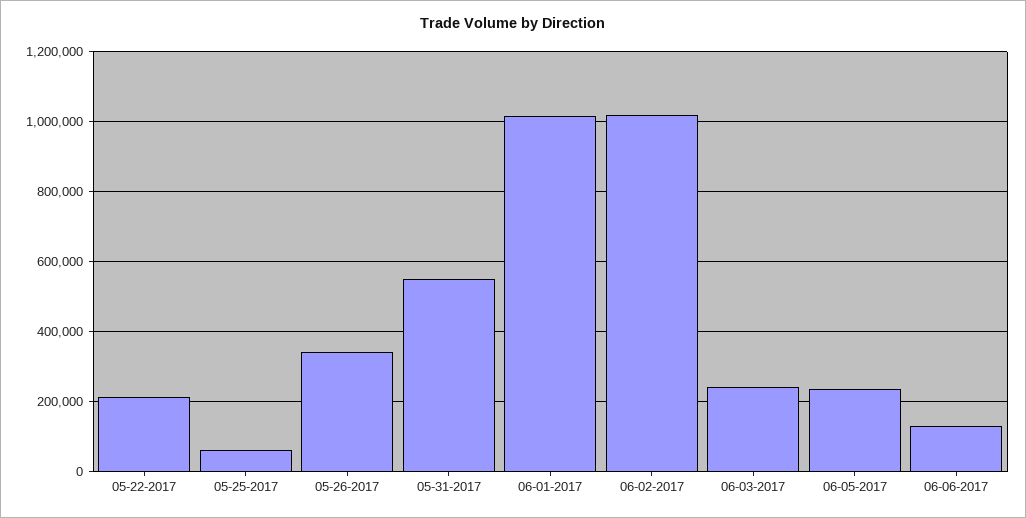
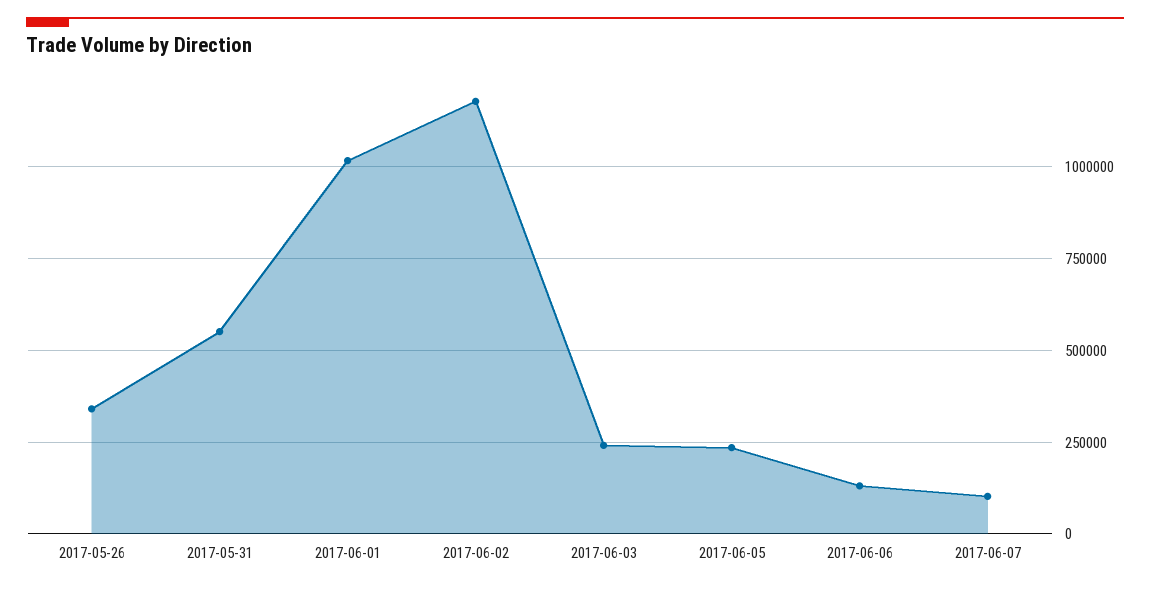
05-22-2017: 220000 -> none
05-25-2017: 60000 -> none
06-02-2017: 1020000 -> 1175000
2017-06-07: none -> 100000

